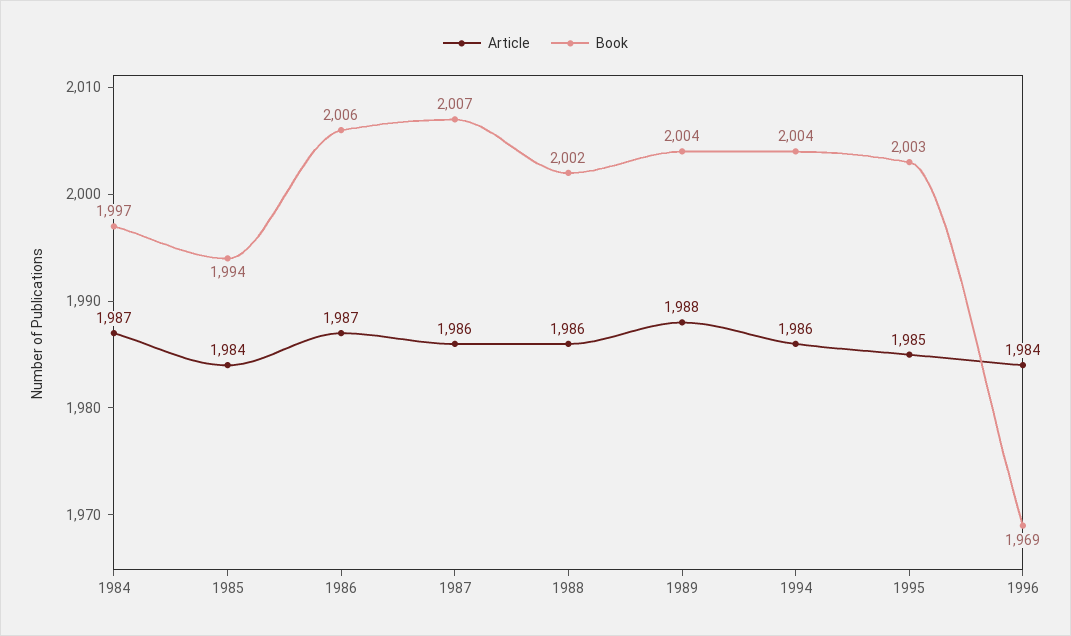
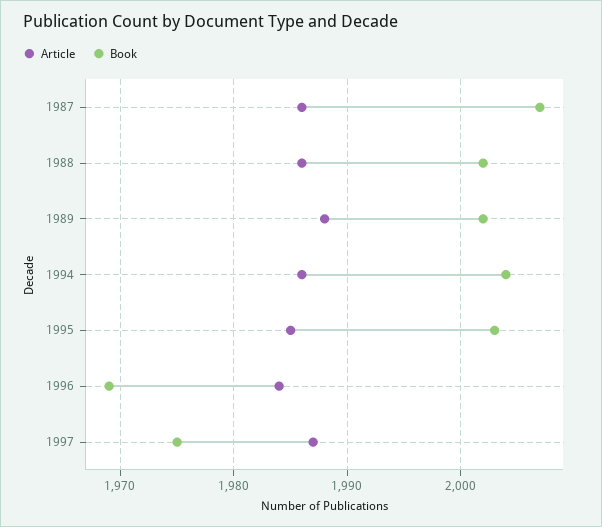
Article, 1984: 1987 -> none
Book, 1984: 1997 -> none
Article, 1985: 1984 -> none
Book, 1985: 1994 -> none
Article, 1986: 1987 -> none
Book, 1986: 2006 -> none
Book, 1989: 2004 -> 2002
Article, 1997: none -> 1987
Book, 1997: none -> 1975

